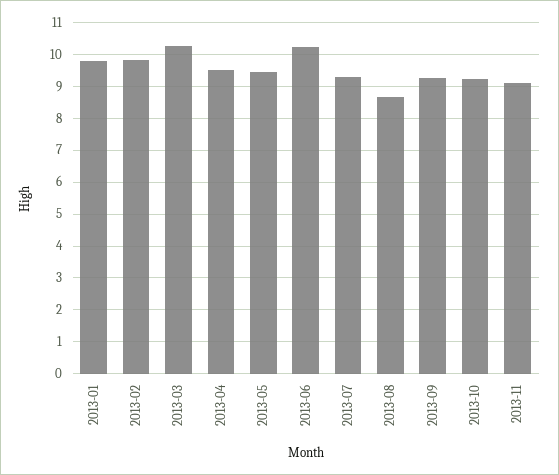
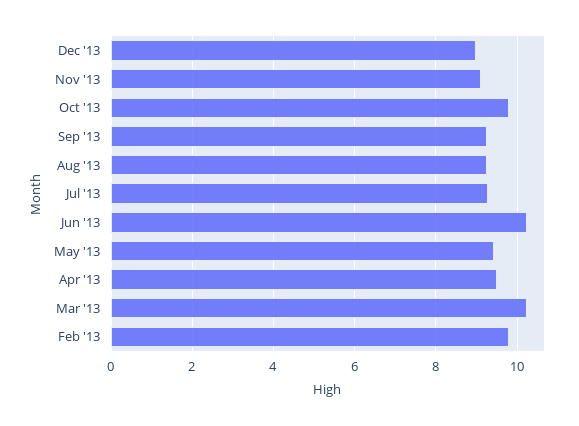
2013-01: 9.8 -> none
2013-08: 8.6 -> 9.2
2013-10: 9.2 -> 9.8
Dec '13: none -> 9

